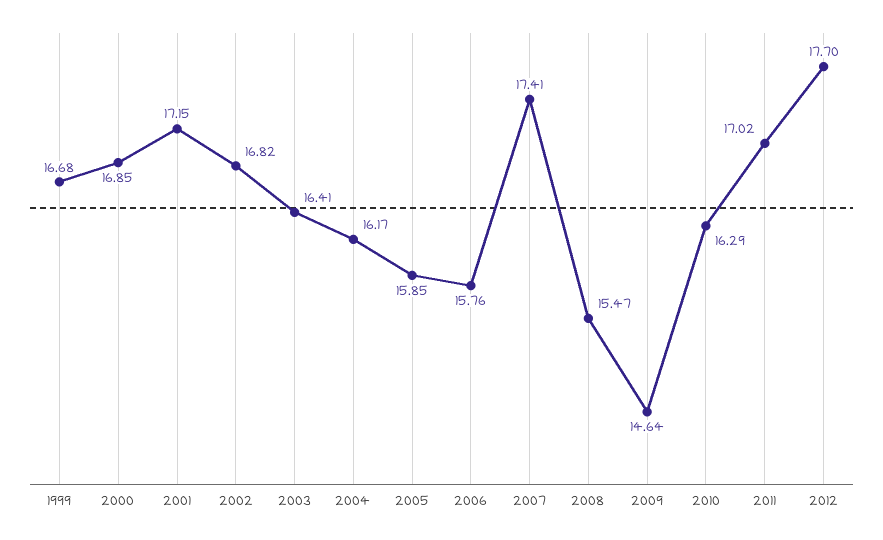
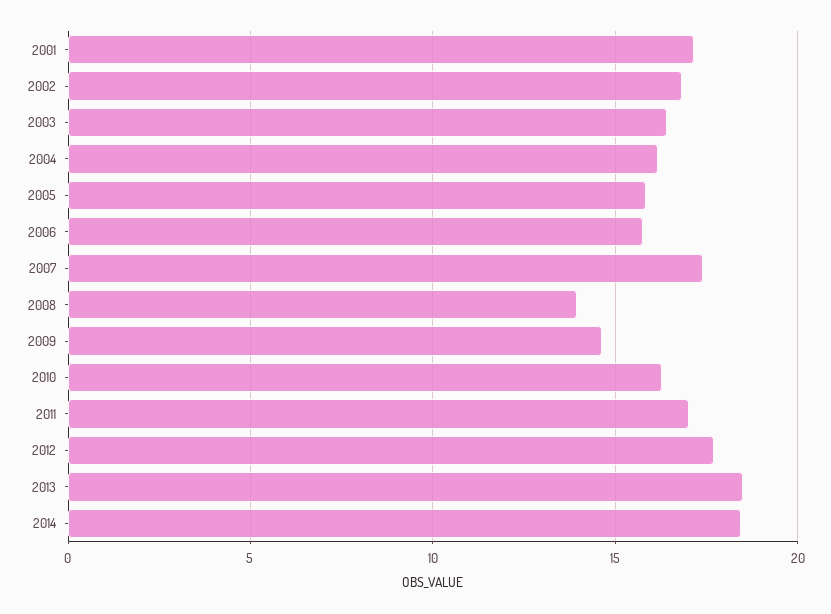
1999: 16.68 -> none
2000: 16.85 -> none
2008: 15.47 -> 14
2013: none -> 18.5
2014: none -> 18.5

